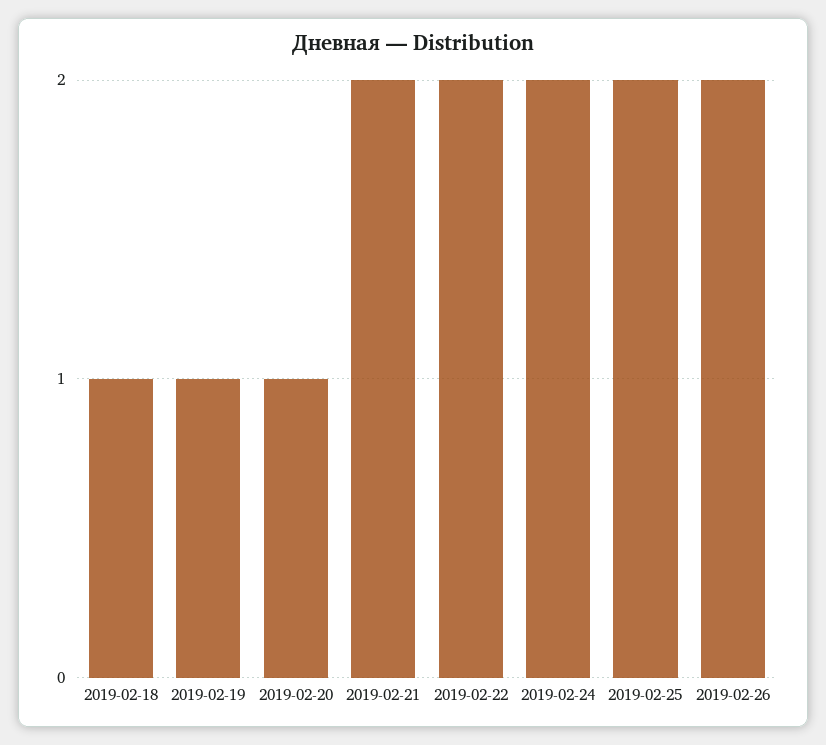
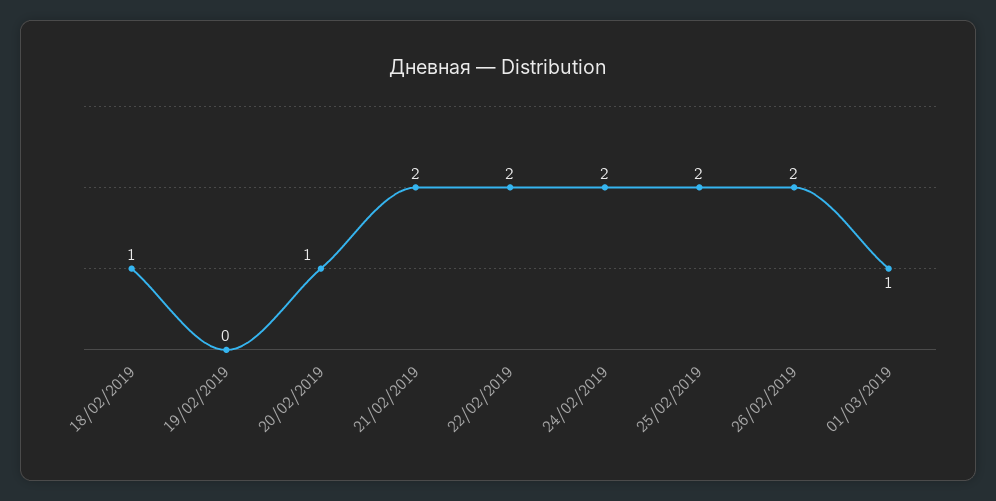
2019-02-19: 1 -> 0
01/03/2019: none -> 1

